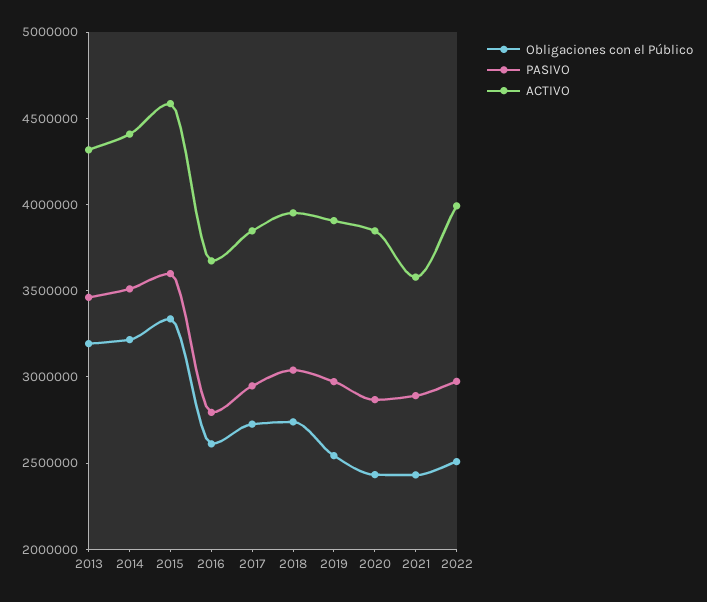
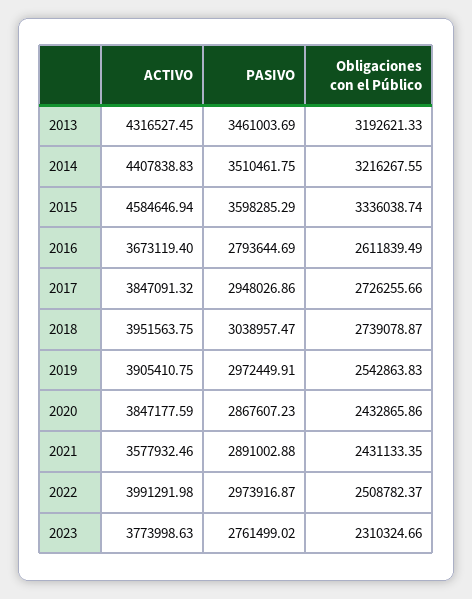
ACTIVO, 2023: none -> 3773998.63
PASIVO, 2023: none -> 2761499.02
Obligaciones con el Público, 2023: none -> 2310324.66

